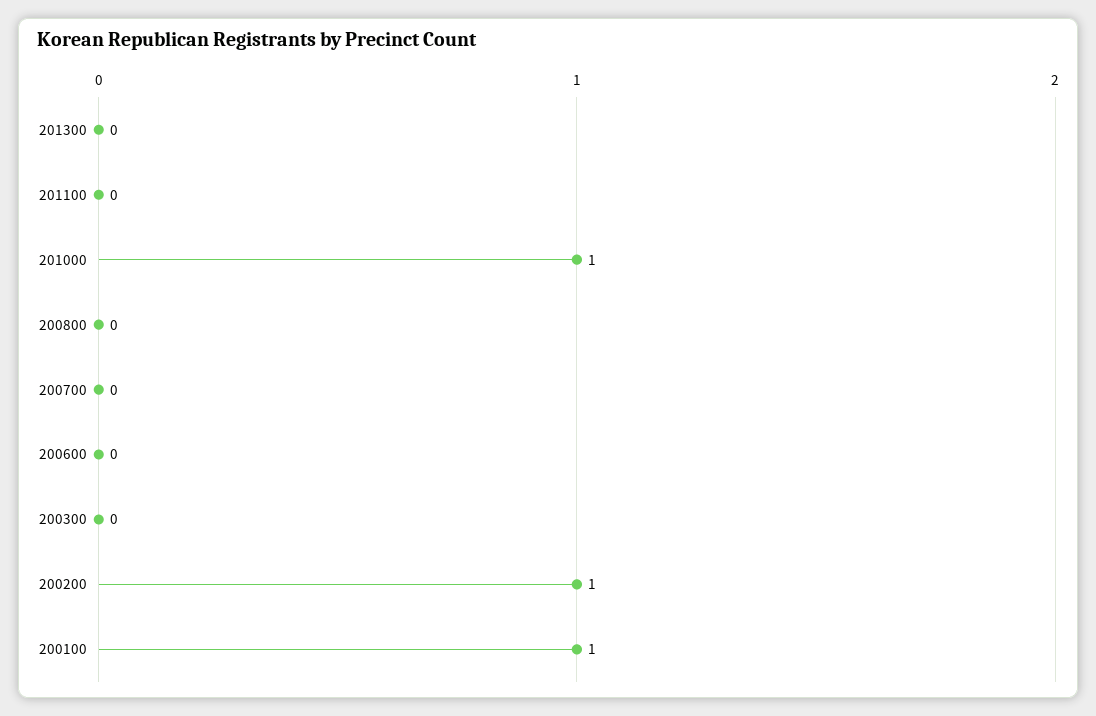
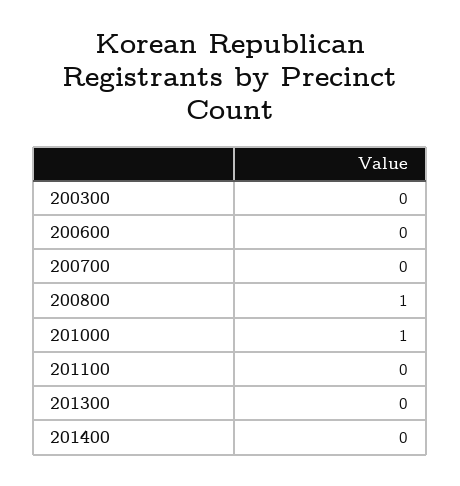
200800: 0 -> 1
200200: 1 -> none
200100: 1 -> none
201400: none -> 0

